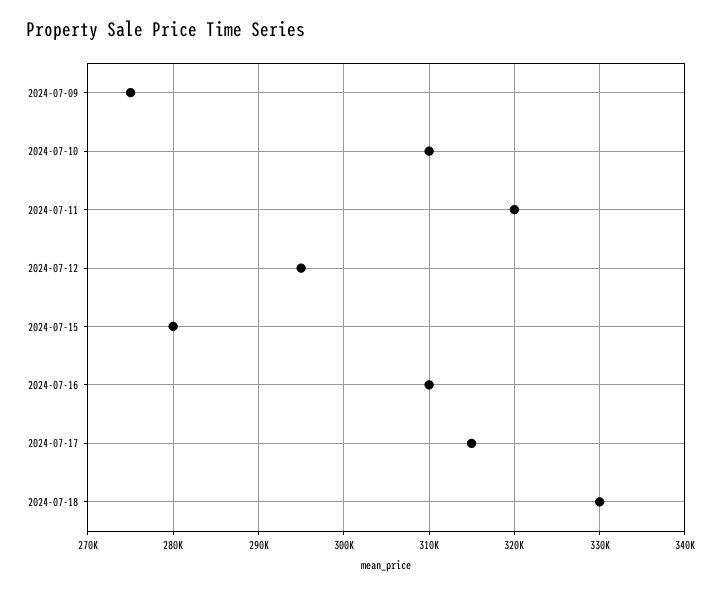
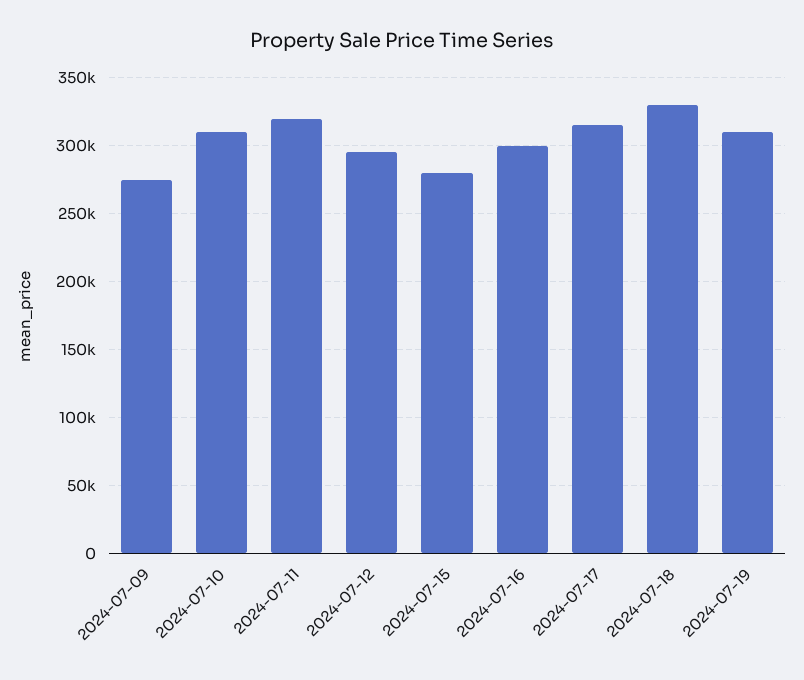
2024-07-16: 310000 -> 300000
2024-07-19: none -> 310000

